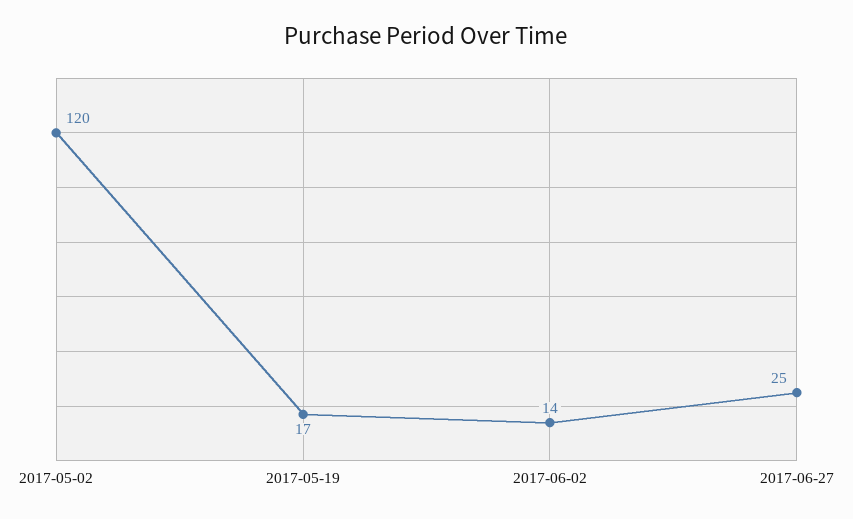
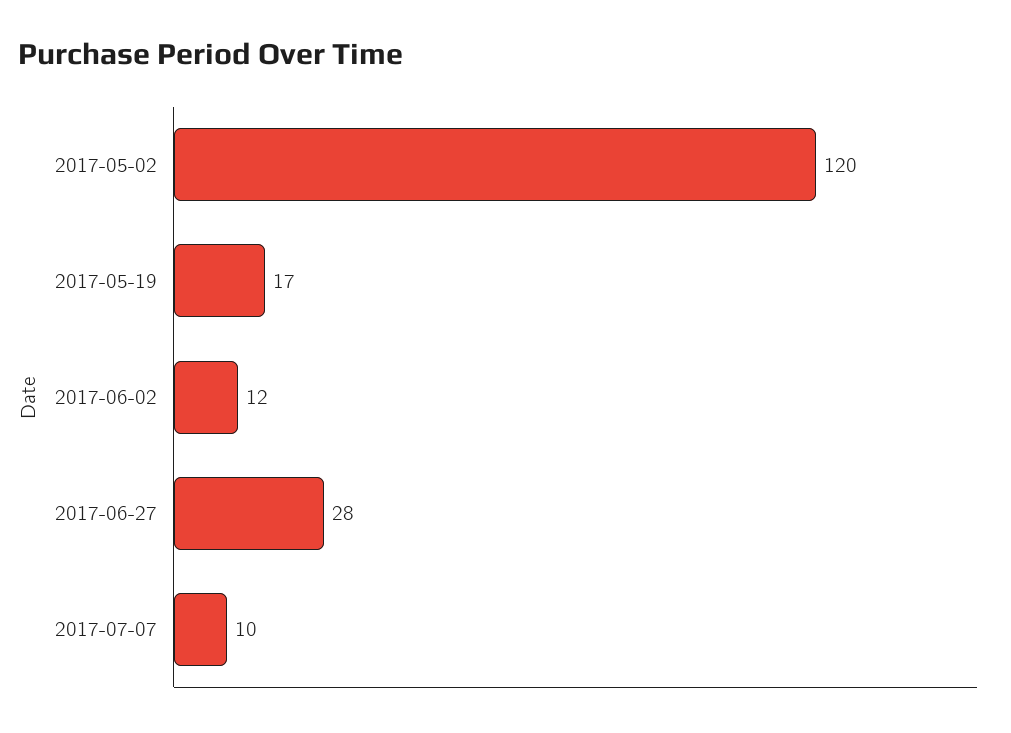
2017-06-02: 14 -> 12
2017-06-27: 25 -> 28
2017-07-07: none -> 10

